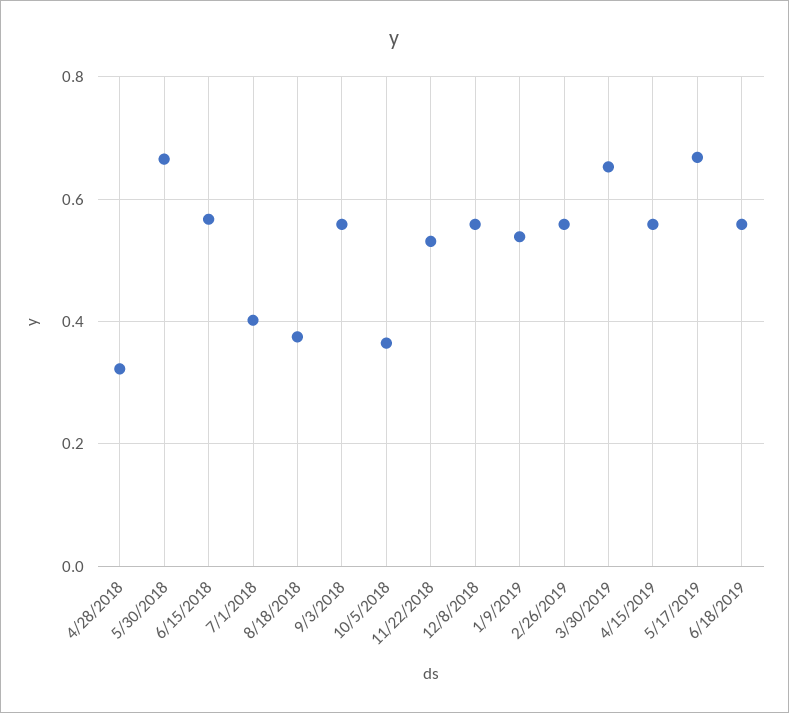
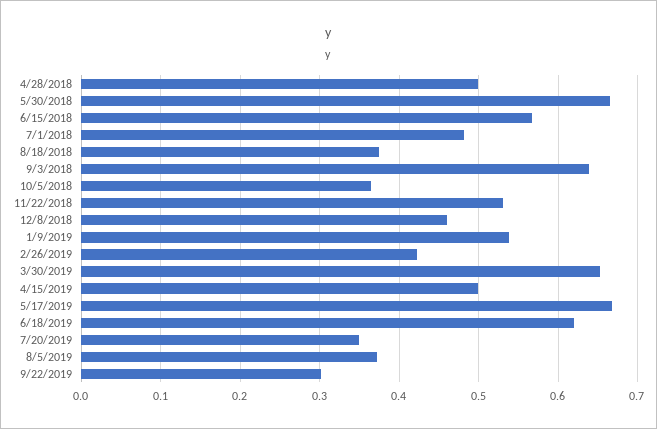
4/28/2018: 0.32 -> 0.5
7/1/2018: 0.4 -> 0.48
9/3/2018: 0.56 -> 0.64
12/8/2018: 0.56 -> 0.46
2/26/2019: 0.56 -> 0.42
4/15/2019: 0.56 -> 0.5
6/18/2019: 0.56 -> 0.62
7/20/2019: none -> 0.35
8/5/2019: none -> 0.37
9/22/2019: none -> 0.3

